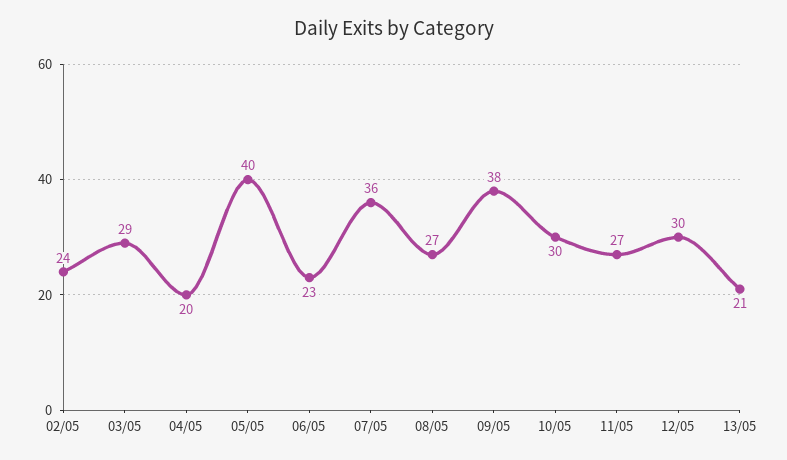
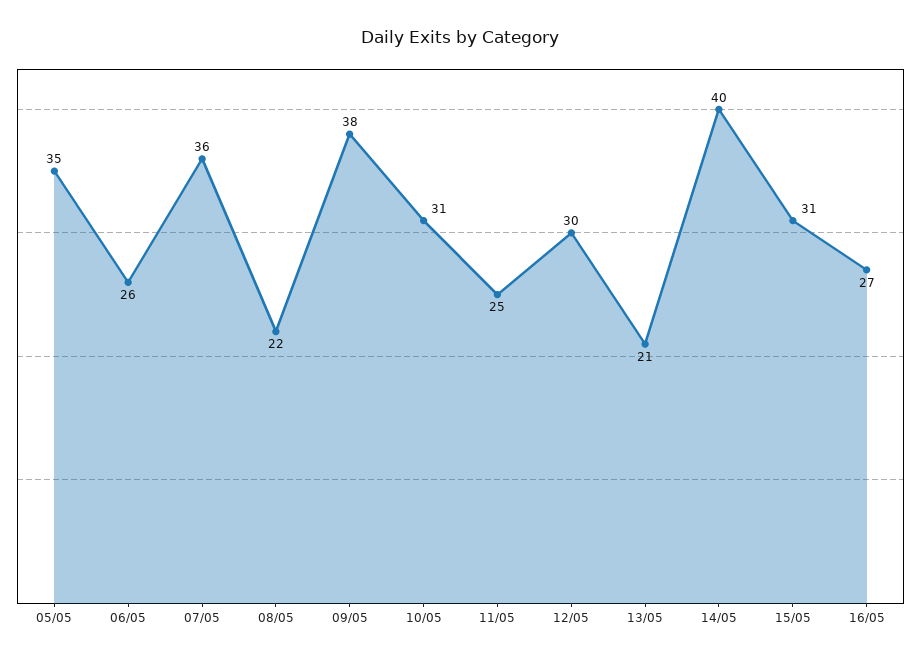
02/05: 24 -> none
03/05: 29 -> none
04/05: 20 -> none
05/05: 40 -> 35
06/05: 23 -> 26
08/05: 27 -> 22
10/05: 30 -> 31
11/05: 27 -> 25
14/05: none -> 40
15/05: none -> 31
16/05: none -> 27

